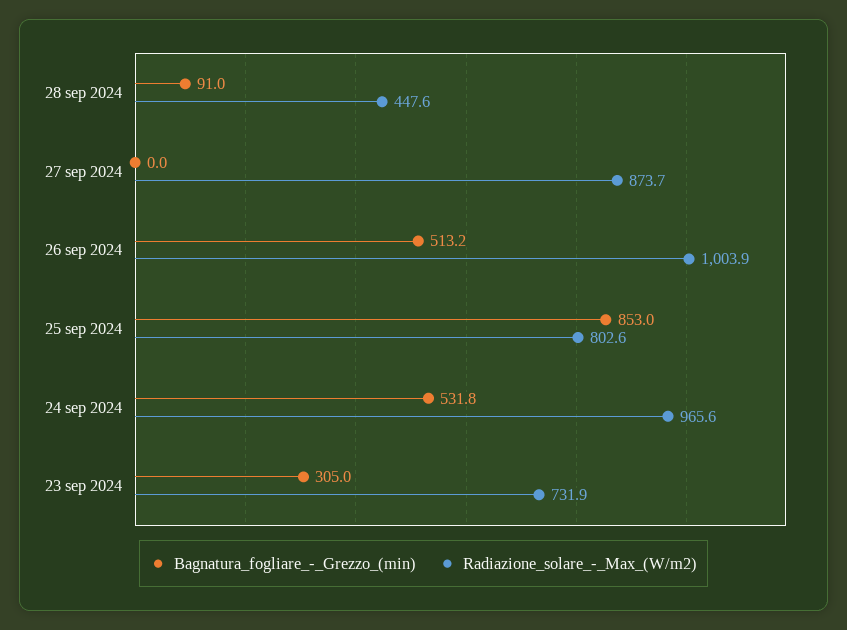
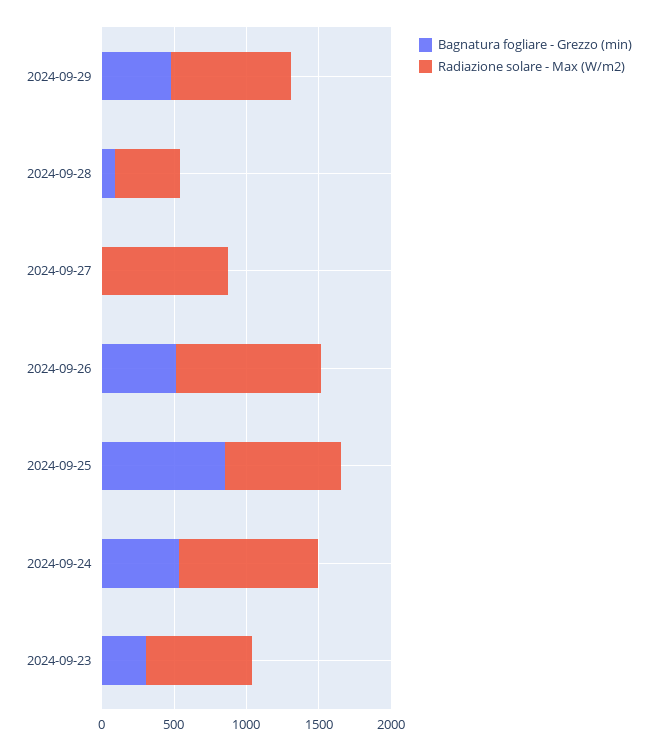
Bagnatura_fogliare_-_Grezzo_(min), 2024-09-29: none -> 500
Radiazione_solare_-_Max_(W/m2), 2024-09-29: none -> 800

